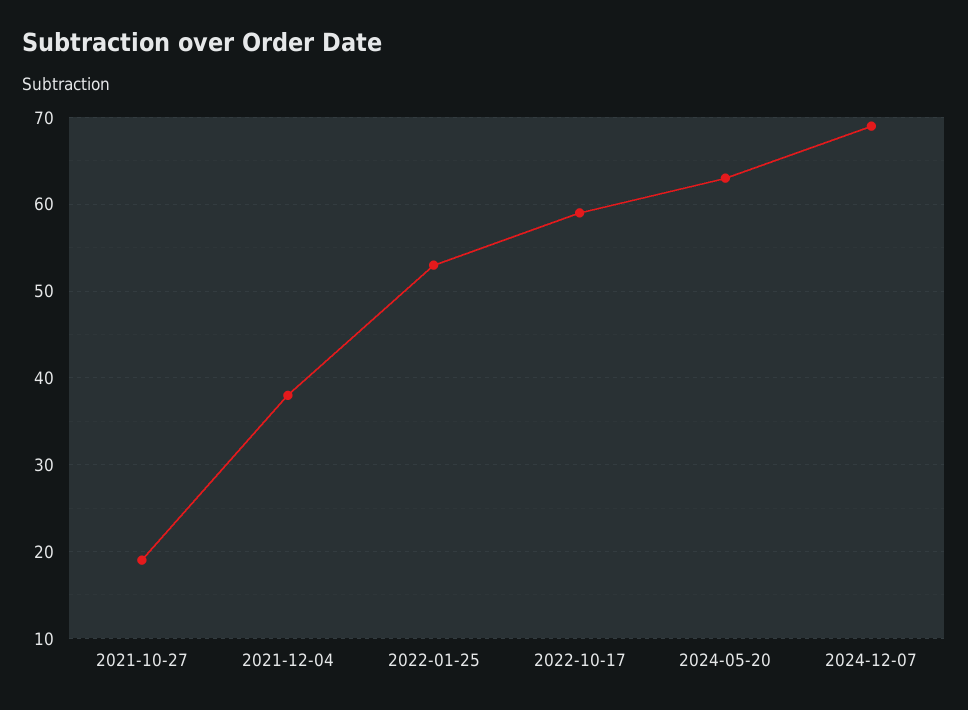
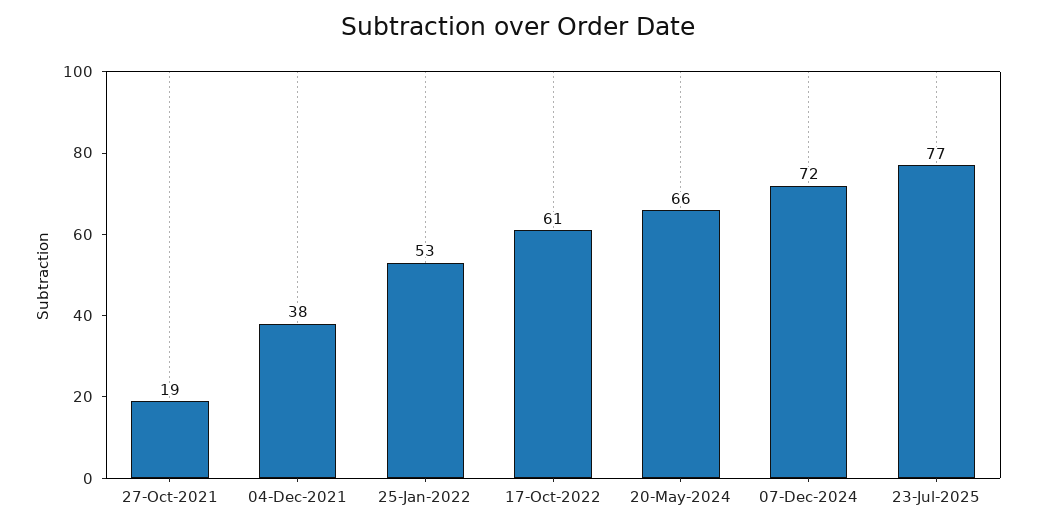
2022-10-17: 59 -> 61
2024-05-20: 63 -> 66
2024-12-07: 69 -> 72
23-Jul-2025: none -> 77

